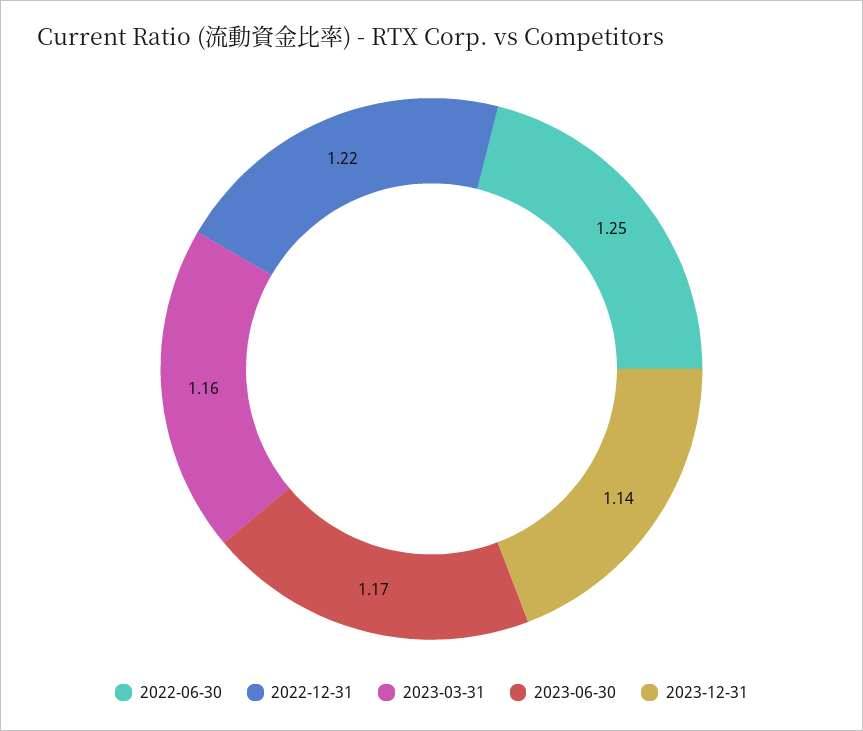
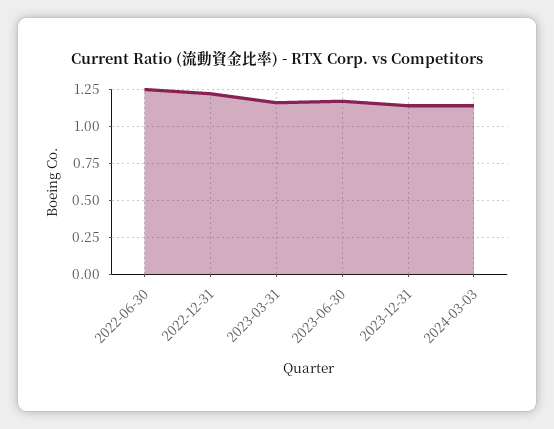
2024-03-03: none -> 1.15

